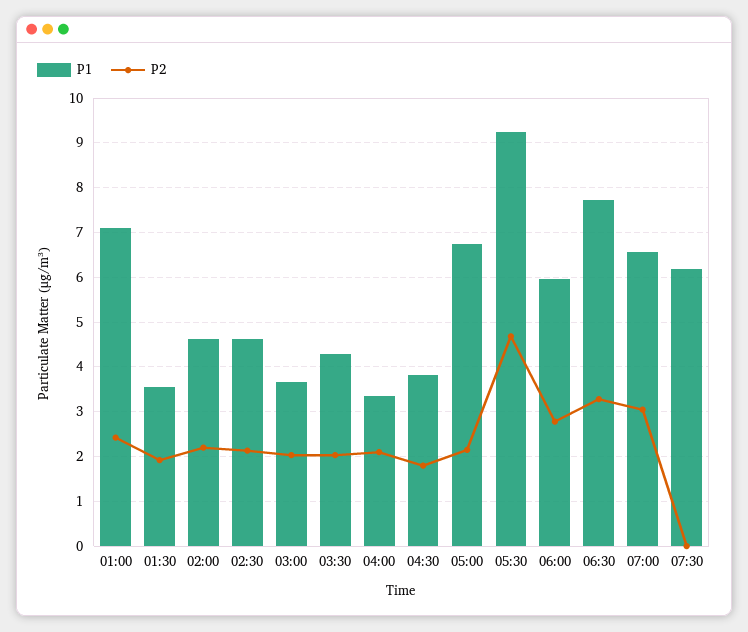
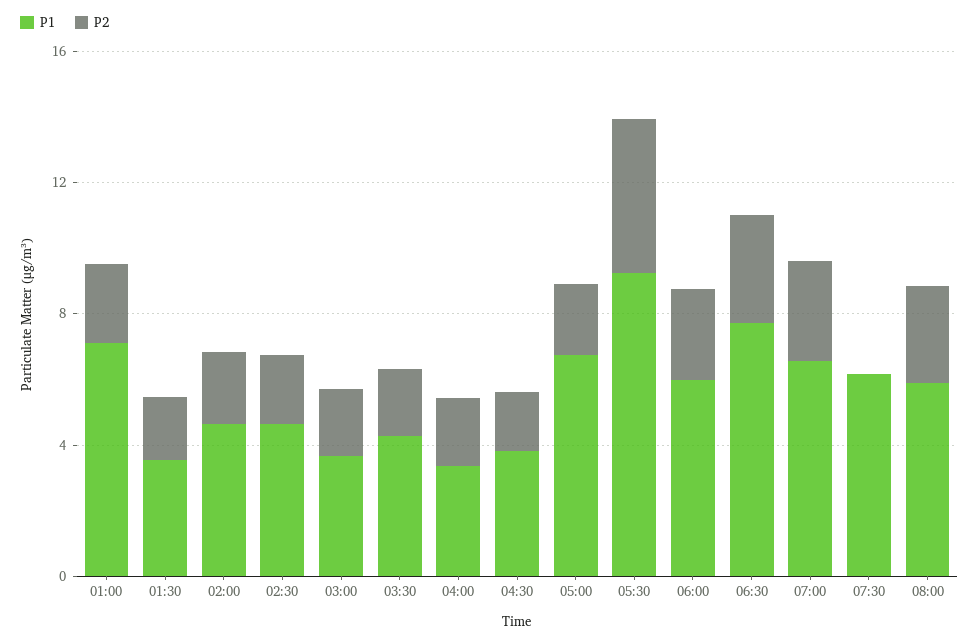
P1, 08:00: none -> 6
P2, 08:00: none -> 3

